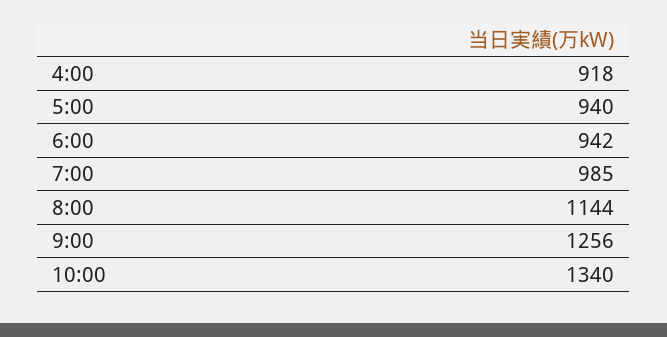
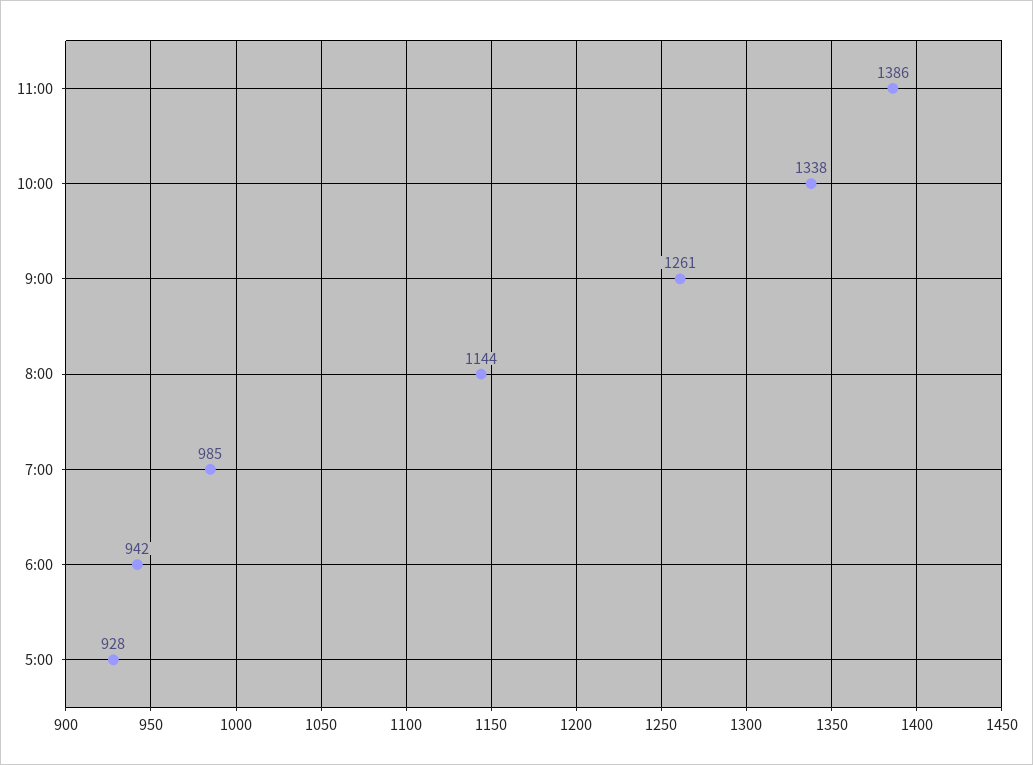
4:00: 918 -> none
5:00: 940 -> 928
9:00: 1256 -> 1261
10:00: 1340 -> 1338
11:00: none -> 1386

